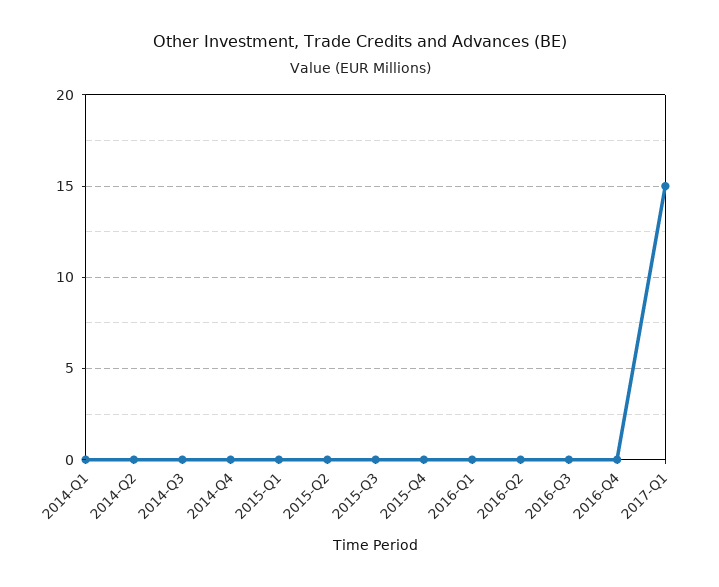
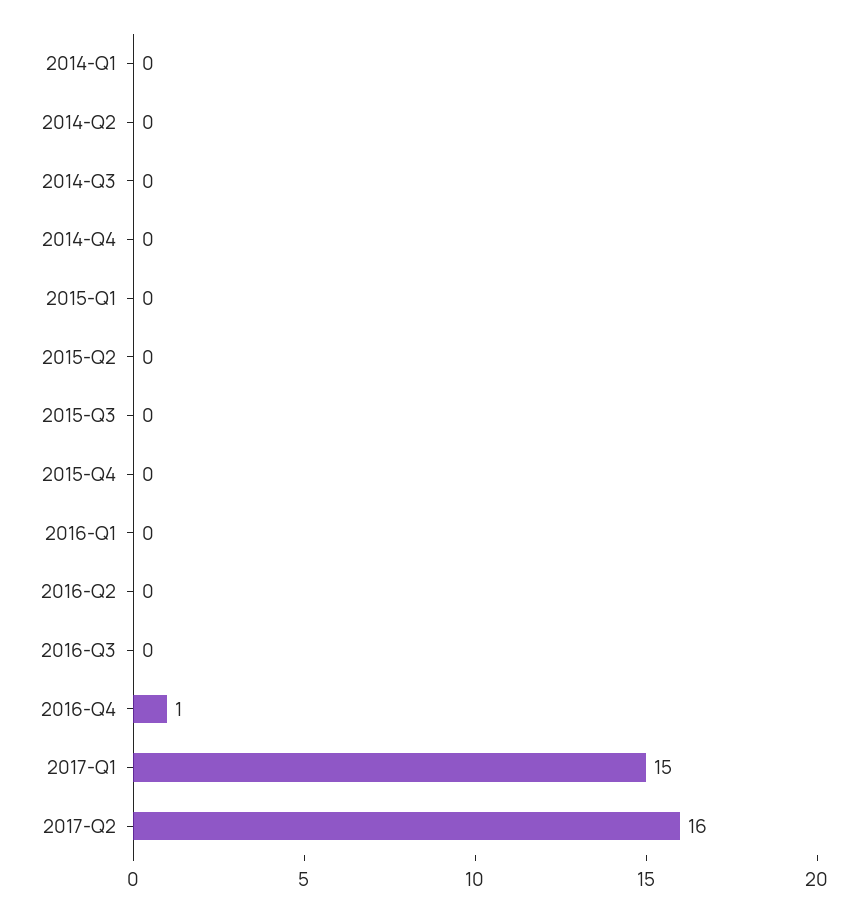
2016-Q4: 0 -> 1
2017-Q2: none -> 16

